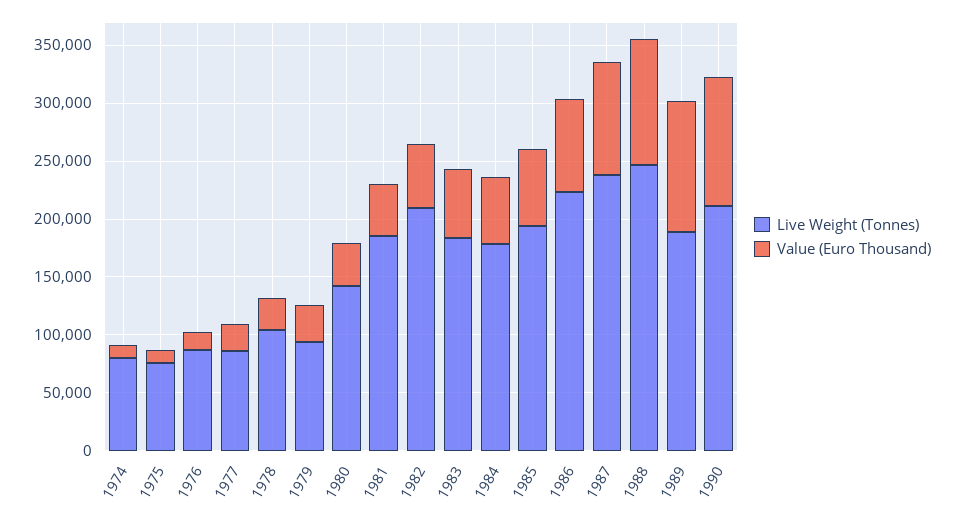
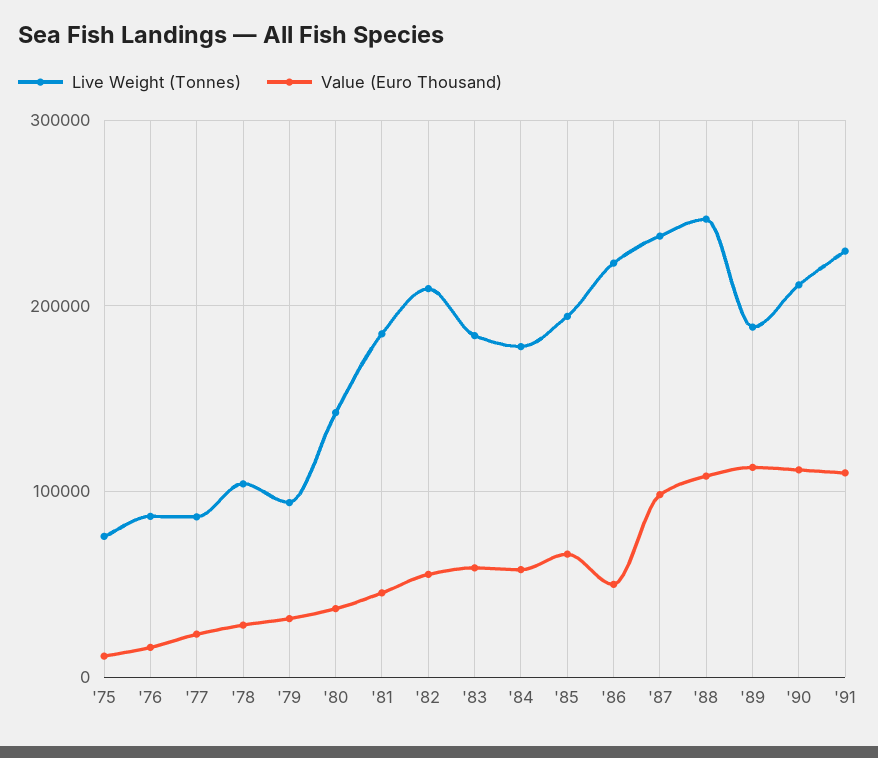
Live Weight (Tonnes), 1974: 80000 -> none
Value (Euro Thousand), 1974: 10000 -> none
Value (Euro Thousand), 1986: 80000 -> 50000
Live Weight (Tonnes), '91: none -> 230000
Value (Euro Thousand), '91: none -> 110000

